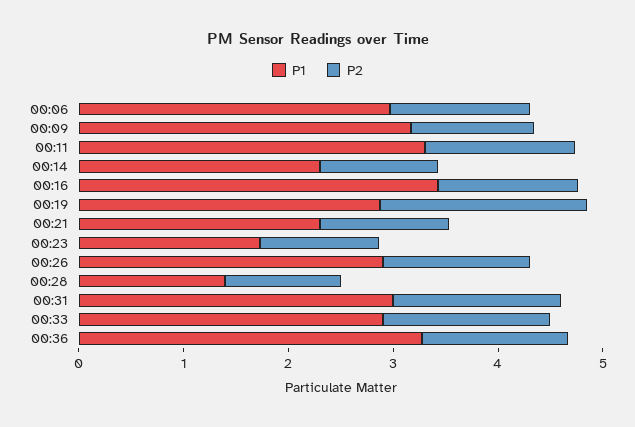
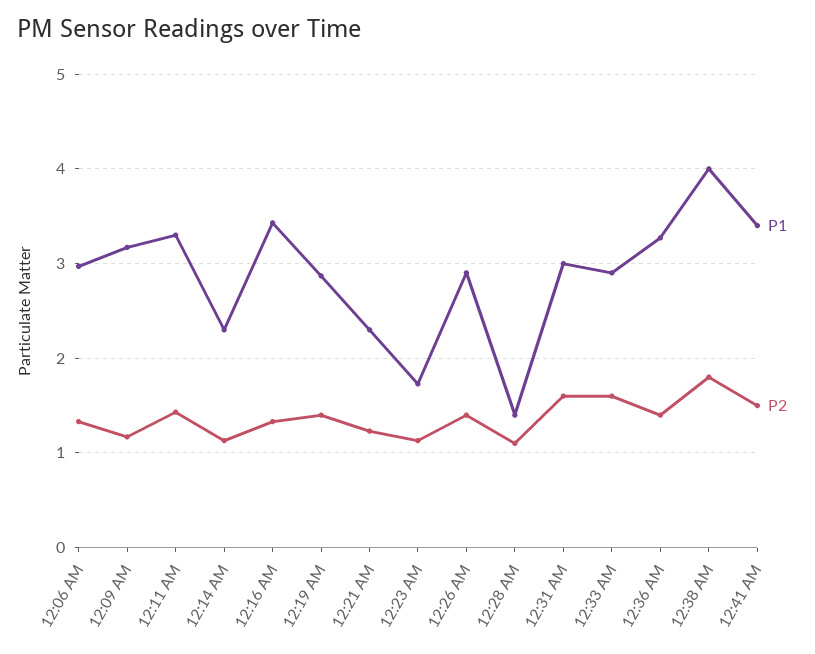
P2, 00:19: 2 -> 1.4
P1, 12:38 AM: none -> 4
P2, 12:38 AM: none -> 1.8
P1, 12:41 AM: none -> 3.4
P2, 12:41 AM: none -> 1.5

